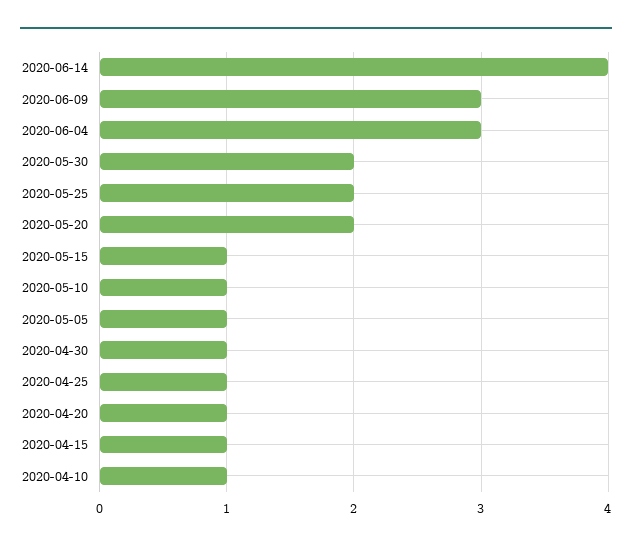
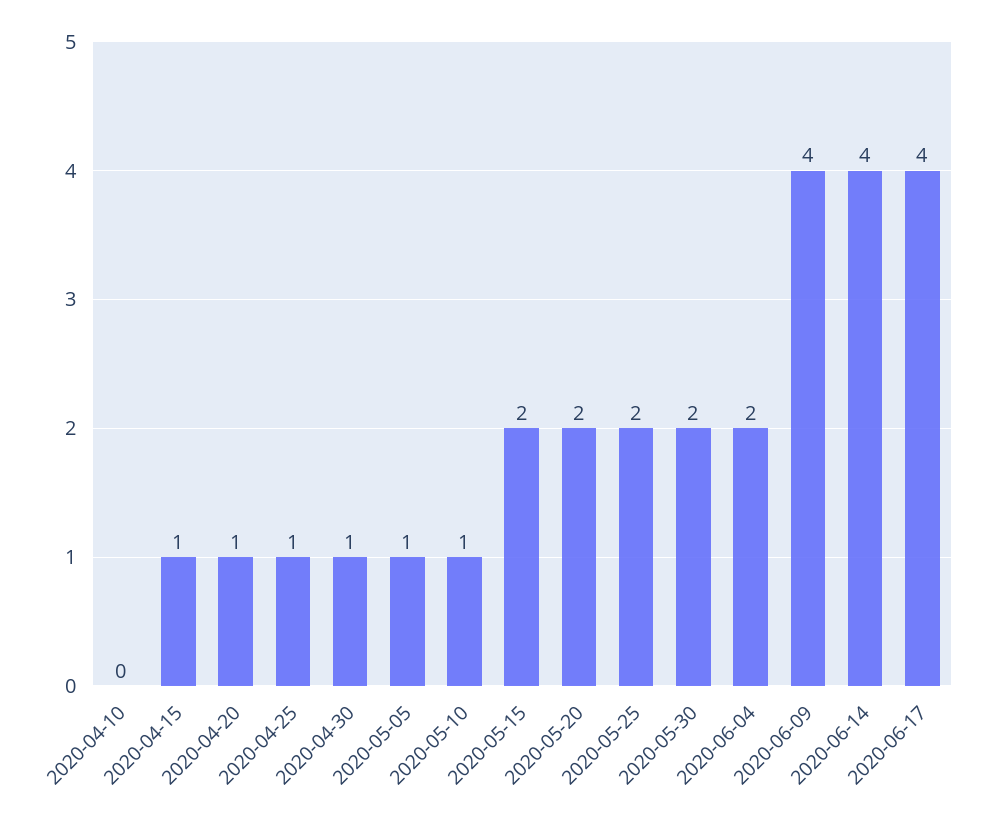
2020-06-09: 3 -> 4
2020-06-04: 3 -> 2
2020-05-15: 1 -> 2
2020-04-10: 1 -> 0
2020-06-17: none -> 4

